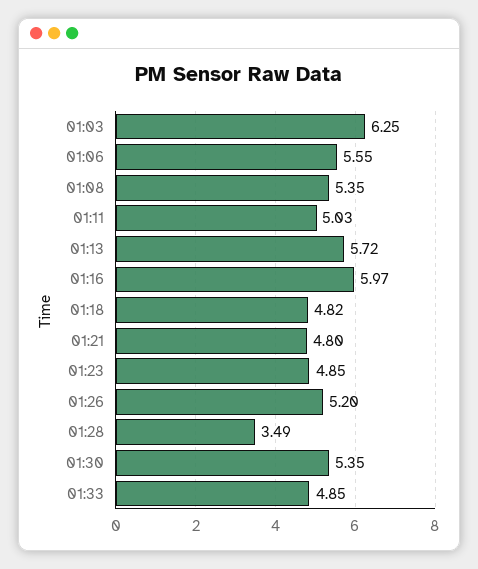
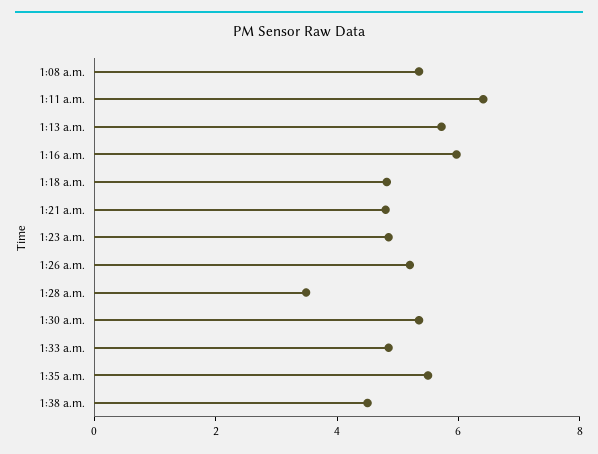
01:03: 6.25 -> none
01:06: 5.55 -> none
01:11: 5.03 -> 6.5
1:35 a.m.: none -> 5.5
1:38 a.m.: none -> 4.5

